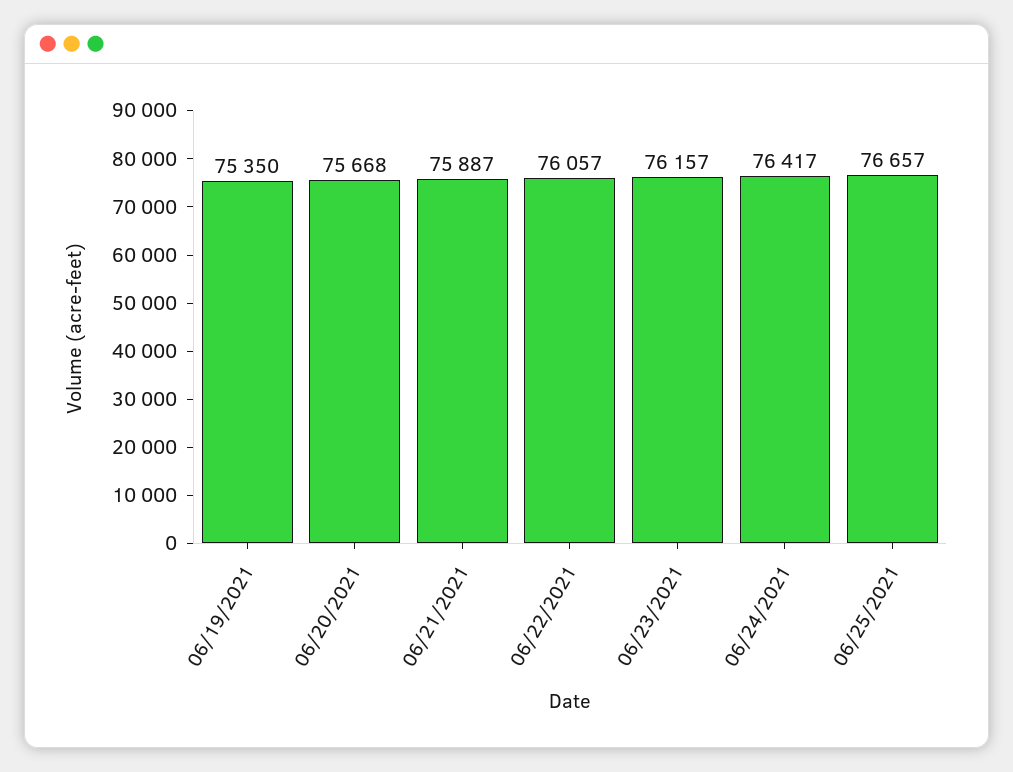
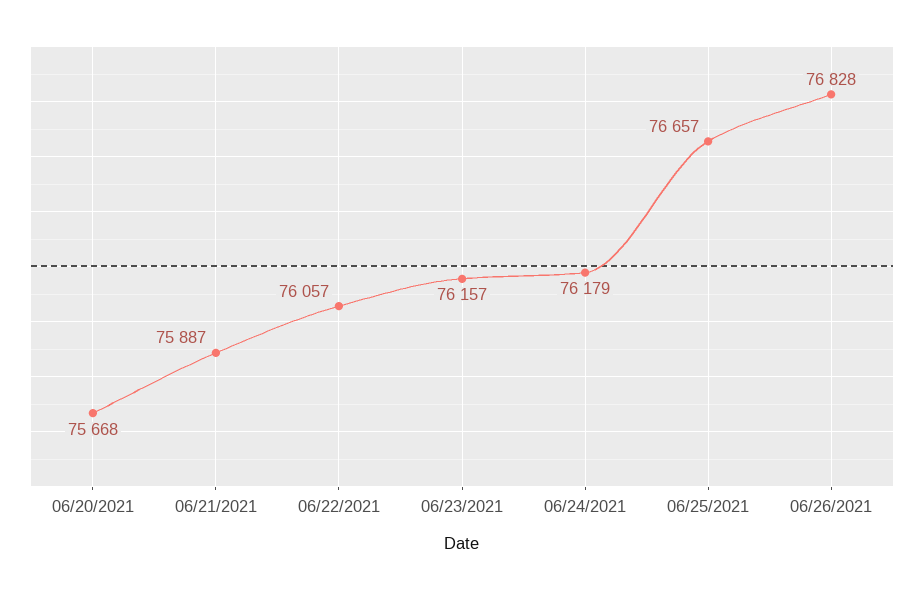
06/19/2021: 75350 -> none
06/24/2021: 76417 -> 76179
06/26/2021: none -> 76828

